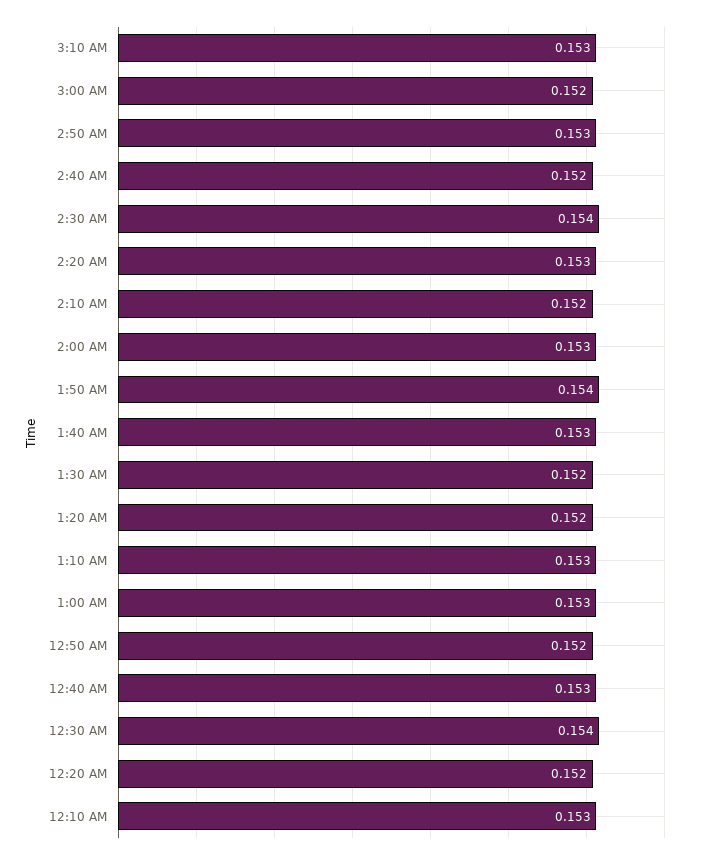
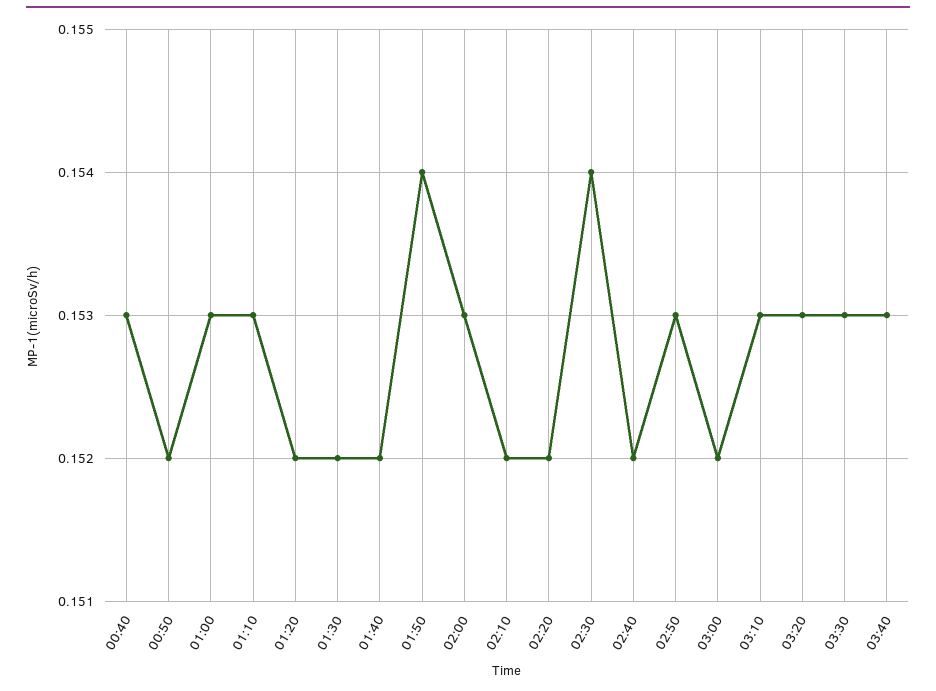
2:20 AM: 0.153 -> 0.152
1:40 AM: 0.153 -> 0.152
12:30 AM: 0.154 -> none
12:20 AM: 0.152 -> none
12:10 AM: 0.153 -> none
03:20: none -> 0.153
03:30: none -> 0.153
03:40: none -> 0.153

